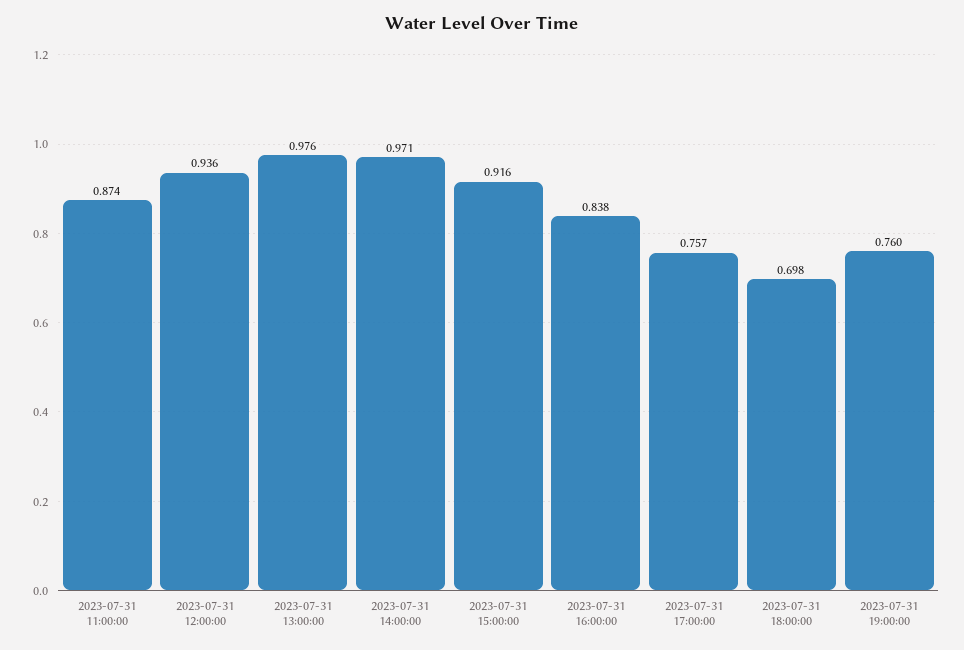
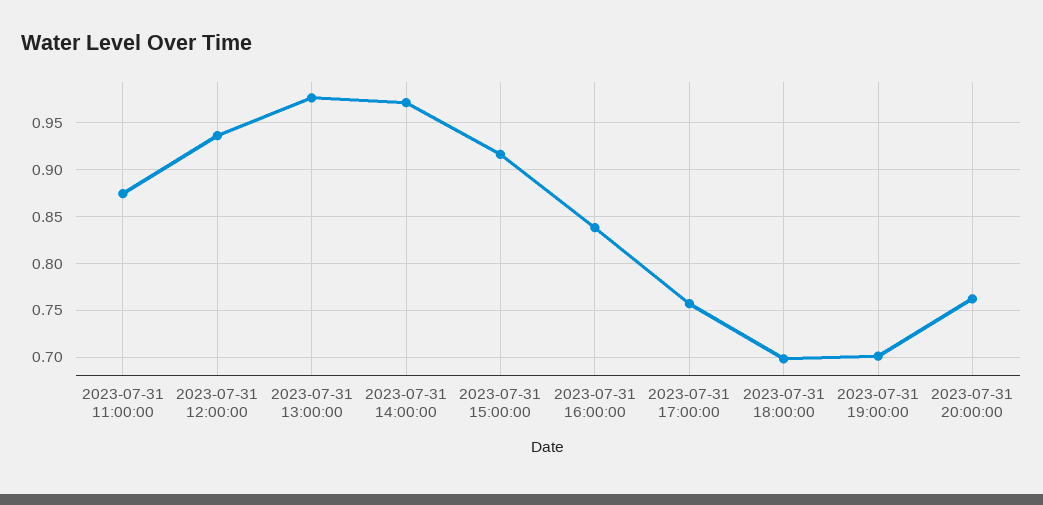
2023-07-31 19:00:00: 0.76 -> 0.7
2023-07-31 20:00:00: none -> 0.76

